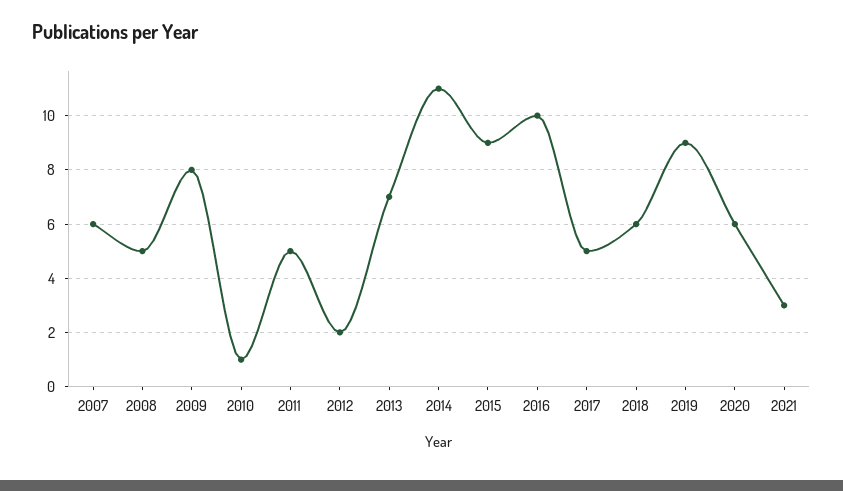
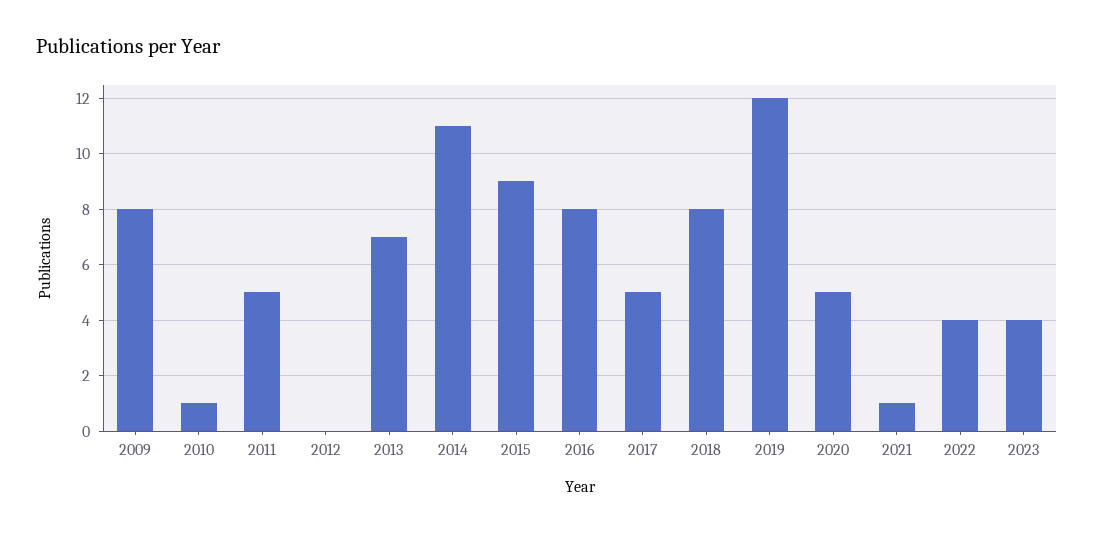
2007: 6 -> none
2008: 5 -> none
2012: 2 -> 0
2016: 10 -> 8
2018: 6 -> 8
2019: 9 -> 12
2020: 6 -> 5
2021: 3 -> 1
2022: none -> 4
2023: none -> 4

